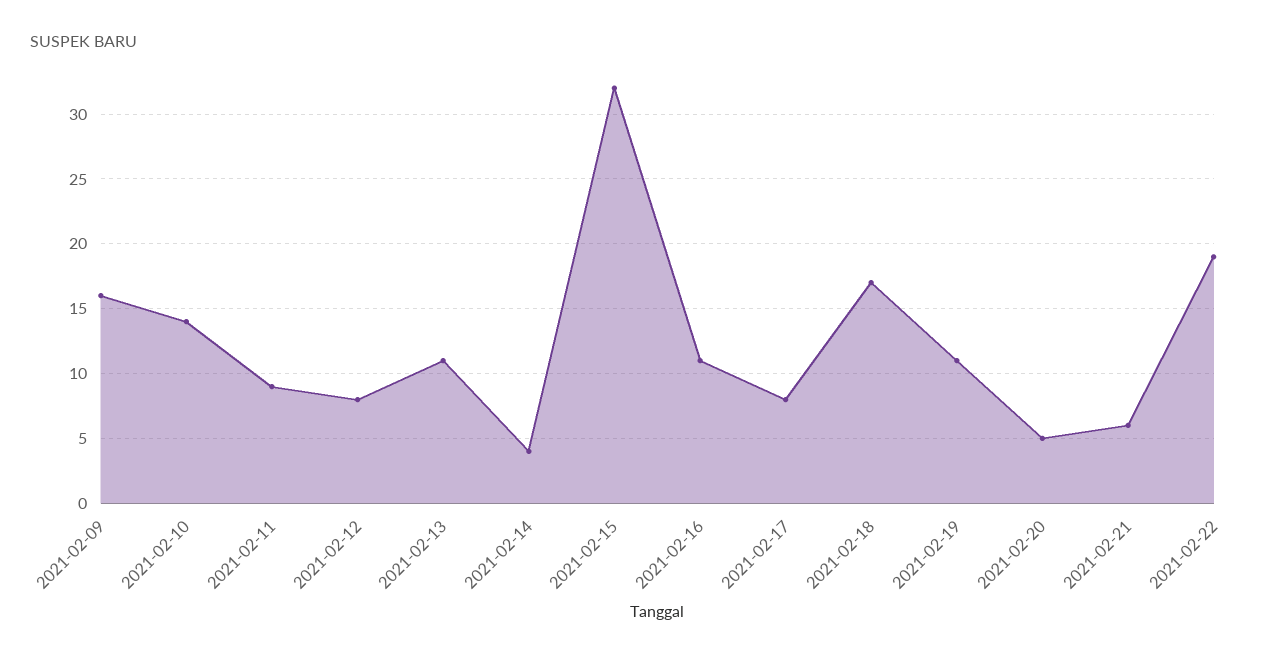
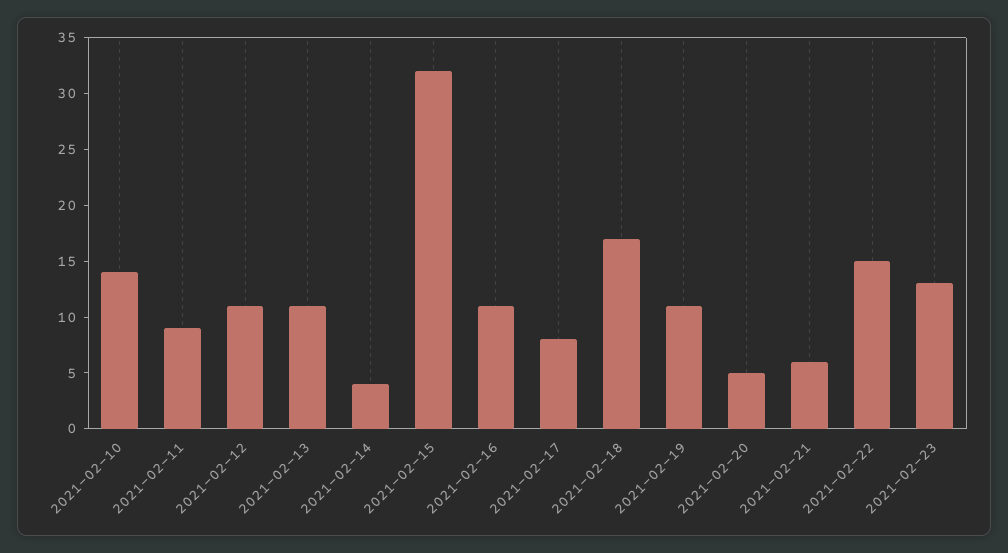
2021-02-09: 16 -> none
2021-02-12: 8 -> 11
2021-02-22: 19 -> 15
2021-02-23: none -> 13

